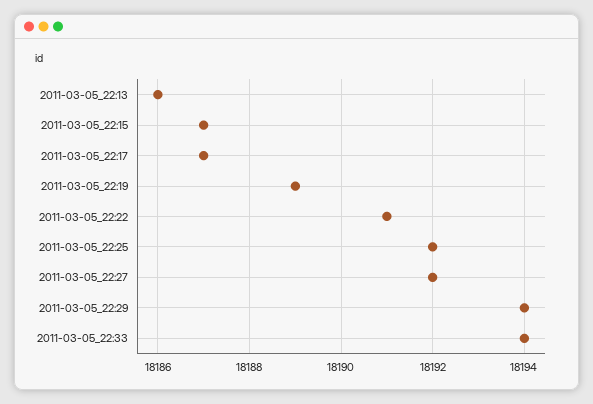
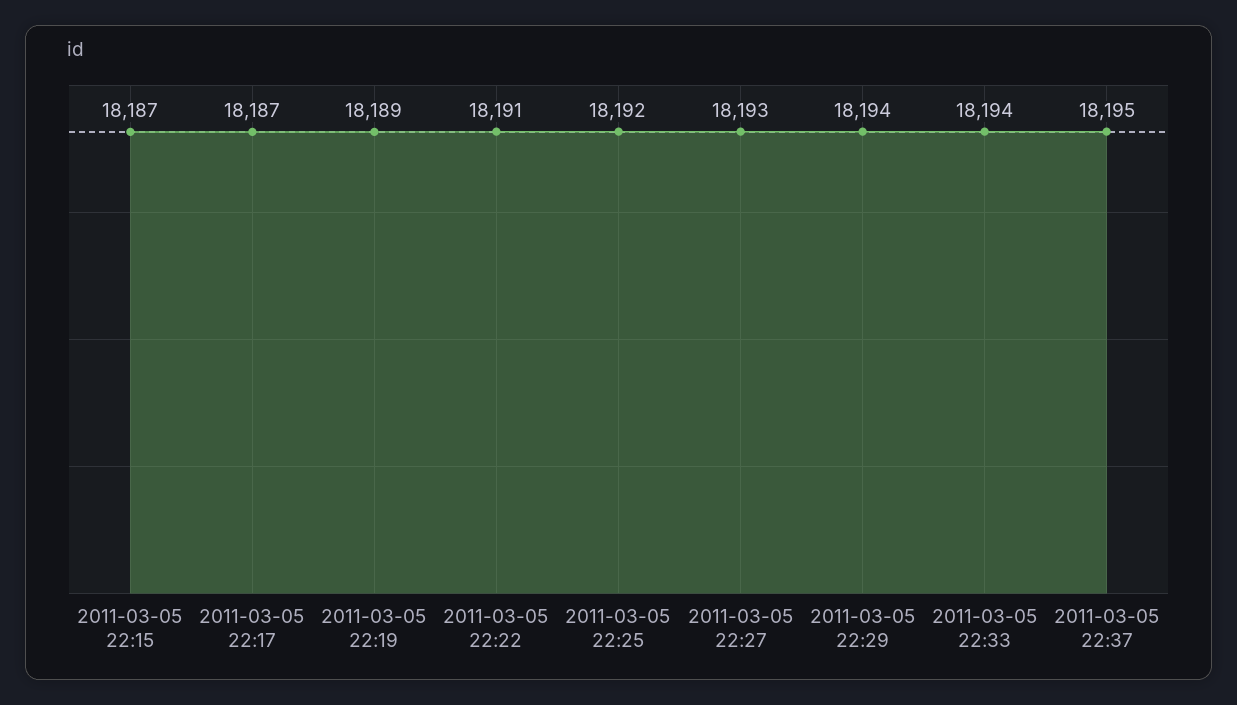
2011-03-05_22:13: 18186 -> none
2011-03-05_22:27: 18192 -> 18193
2011-03-05 22:37: none -> 18195

